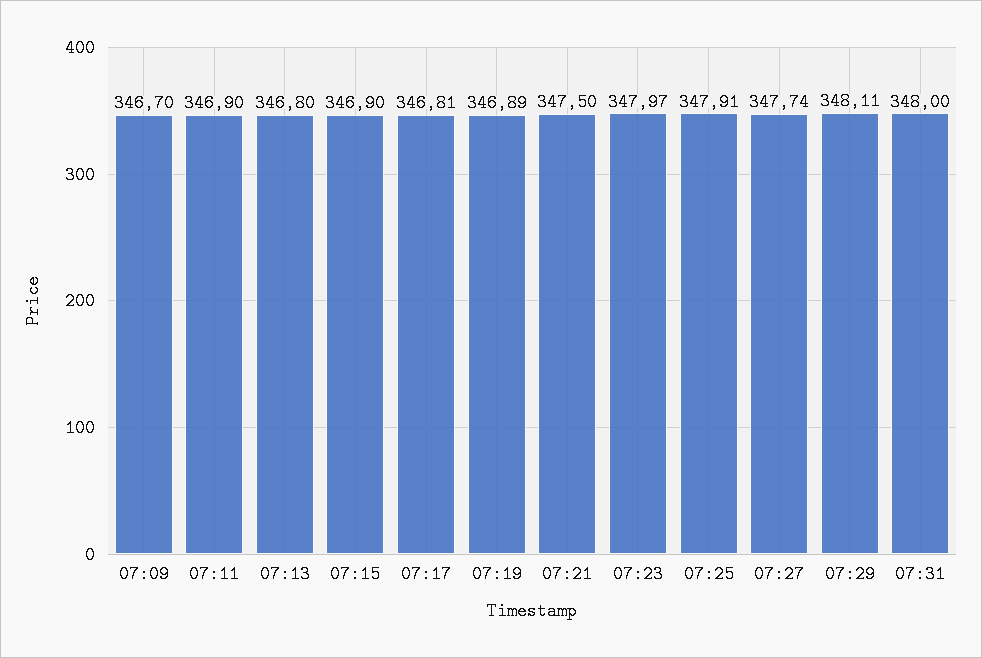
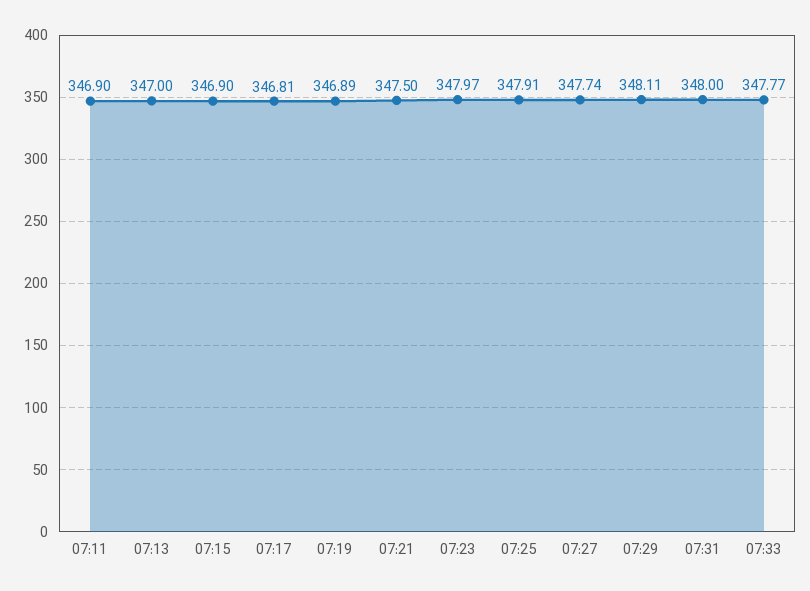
07:09: 346.7 -> none
07:13: 346.8 -> 347
07:33: none -> 347.77

